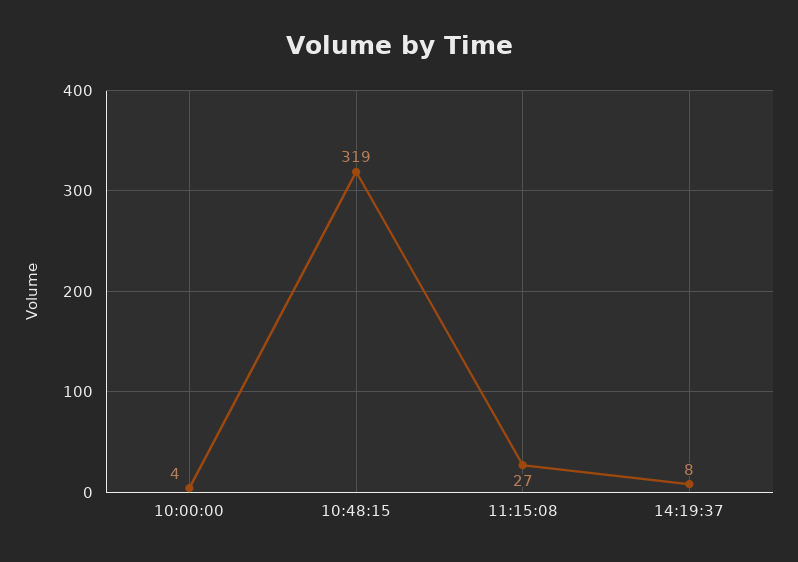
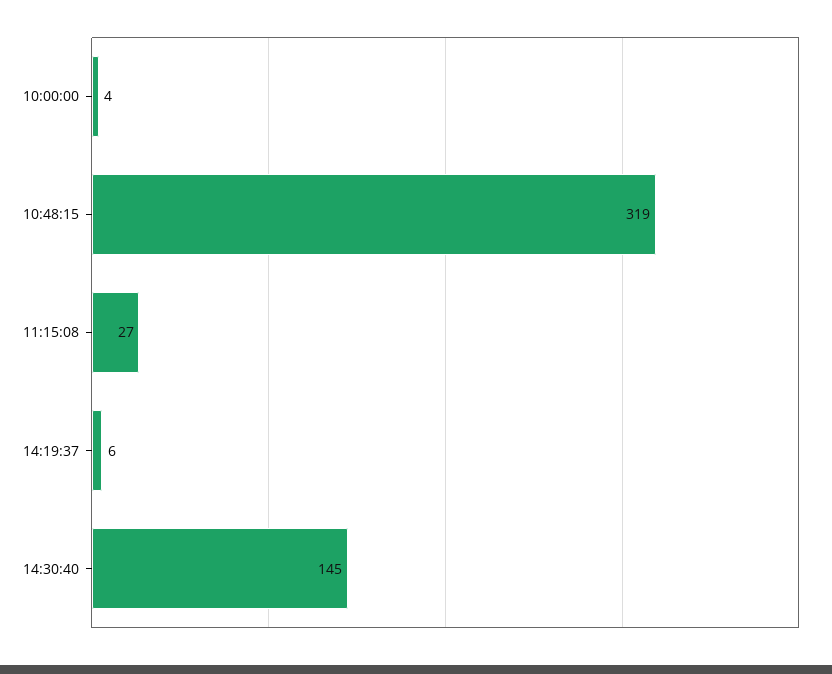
14:19:37: 8 -> 6
14:30:40: none -> 145

